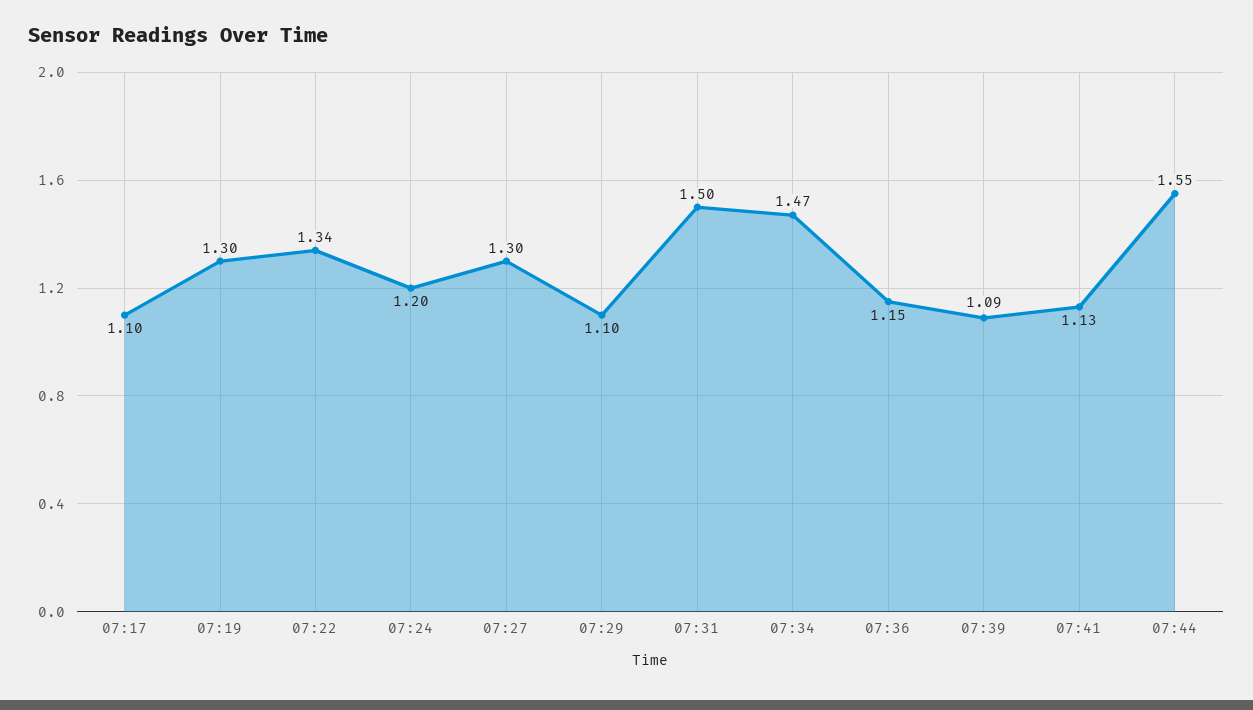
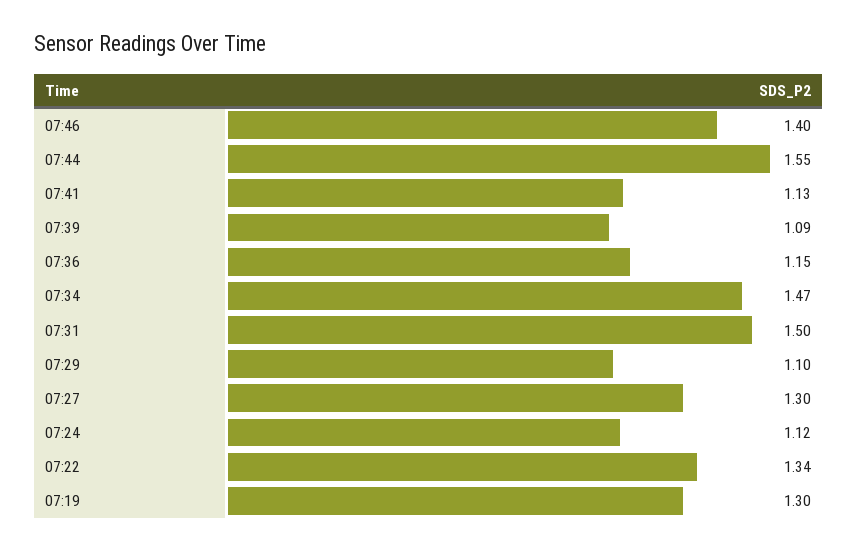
07:17: 1.1 -> none
07:24: 1.2 -> 1.12
07:46: none -> 1.4

